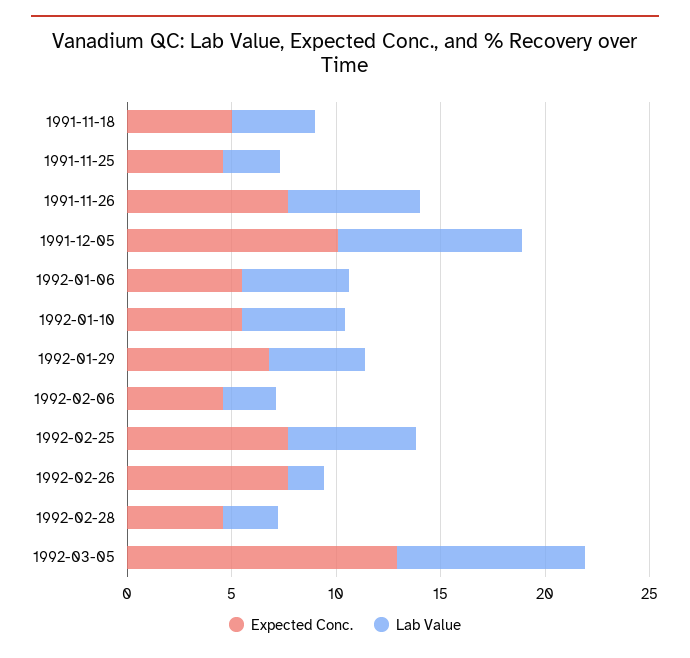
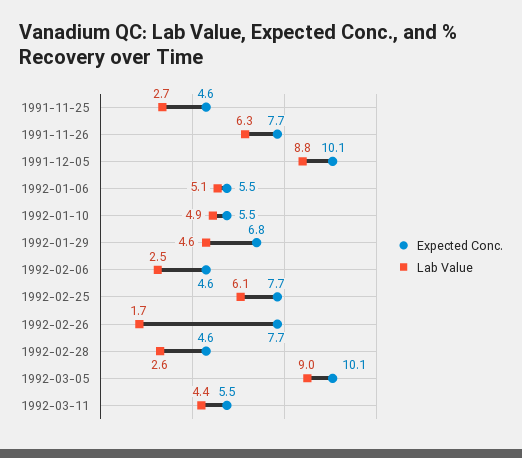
Expected Conc., 1991-11-18: 5 -> none
Lab Value, 1991-11-18: 4 -> none
Expected Conc., 1992-03-05: 13 -> 10.1
Expected Conc., 1992-03-11: none -> 5.5
Lab Value, 1992-03-11: none -> 4.4

